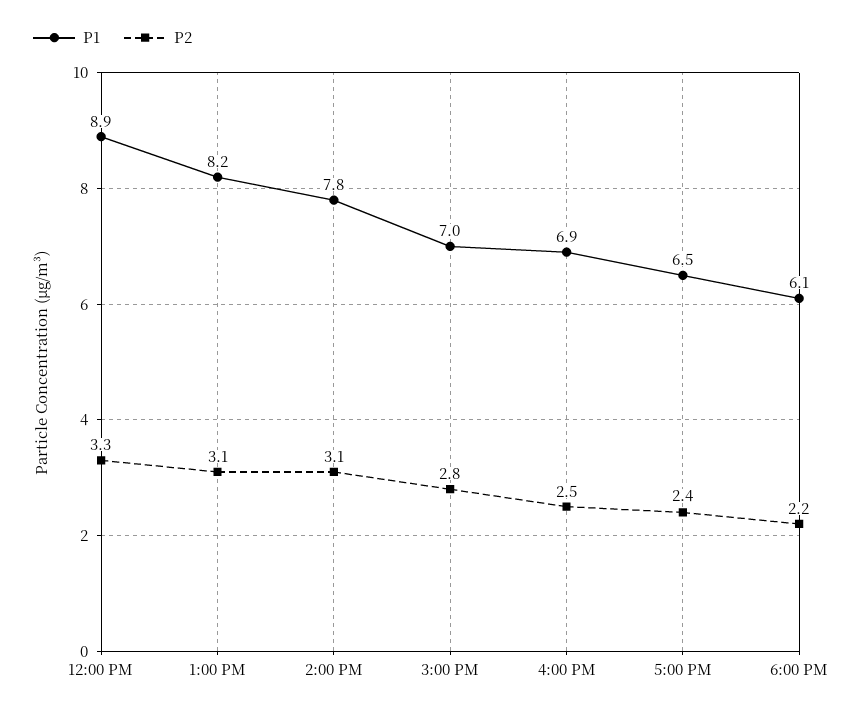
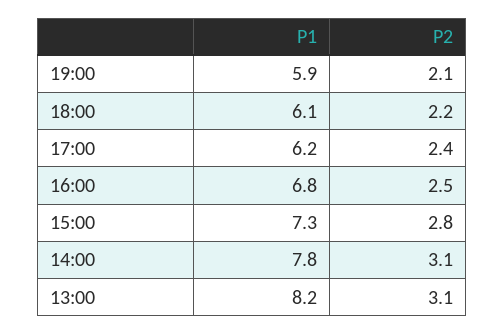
P1, 12:00 PM: 8.9 -> none
P2, 12:00 PM: 3.3 -> none
P1, 3:00 PM: 7 -> 7.3
P1, 4:00 PM: 6.9 -> 6.8
P1, 5:00 PM: 6.5 -> 6.2
P1, 19:00: none -> 5.9
P2, 19:00: none -> 2.1

